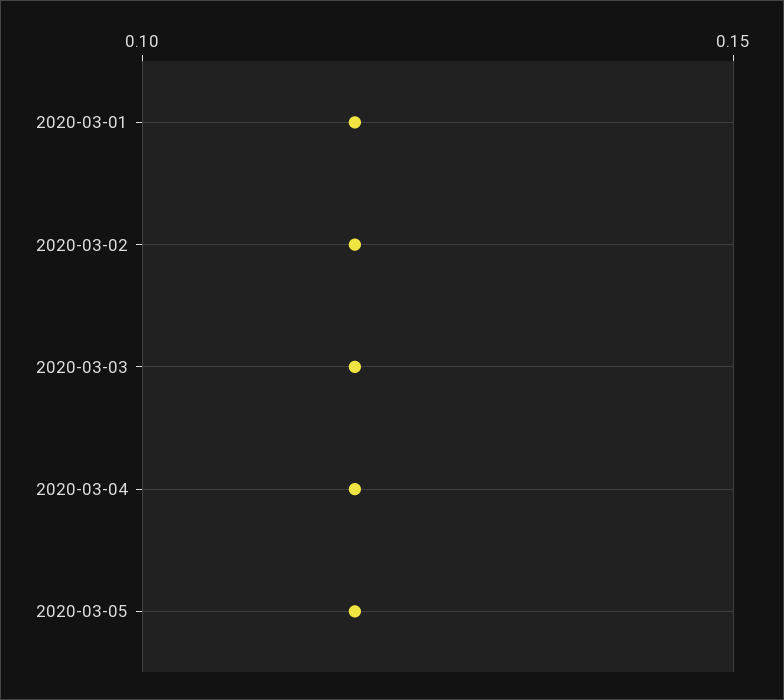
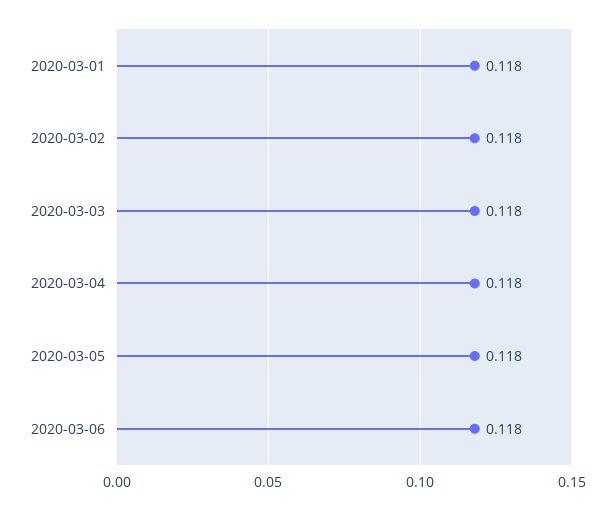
2020-03-06: none -> 0.118

